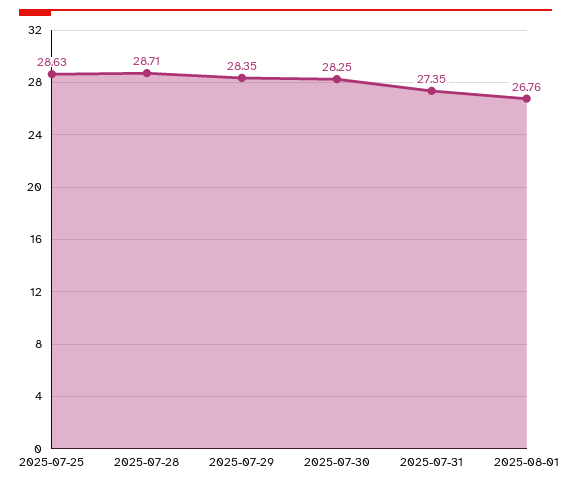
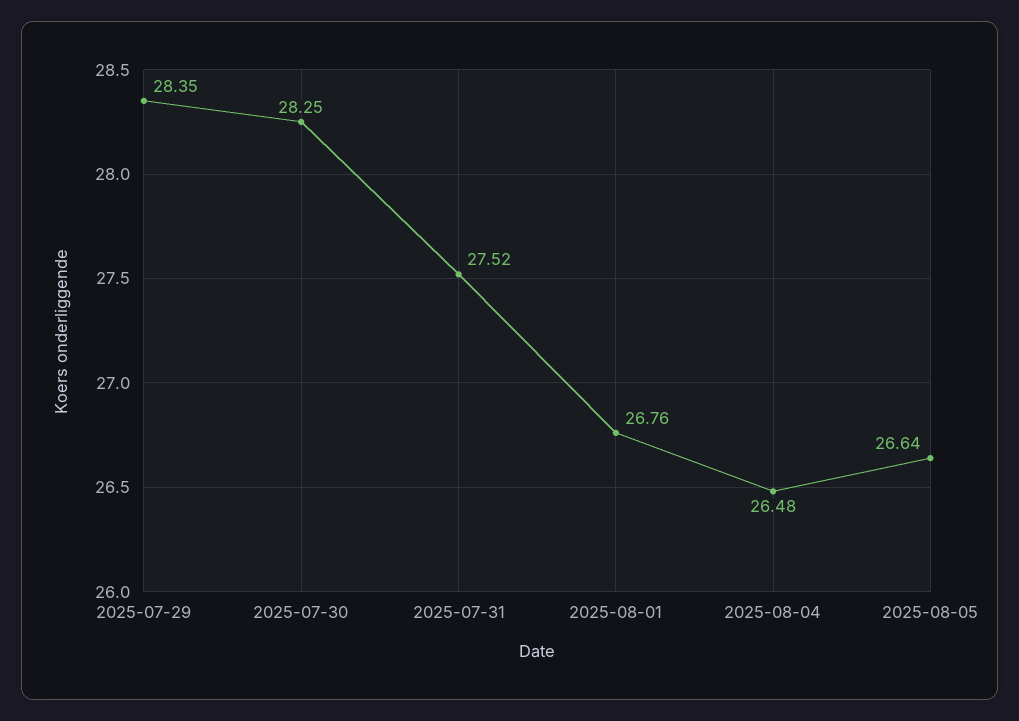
2025-07-25: 28.63 -> none
2025-07-28: 28.71 -> none
2025-07-31: 27.35 -> 27.52
2025-08-04: none -> 26.48
2025-08-05: none -> 26.64

